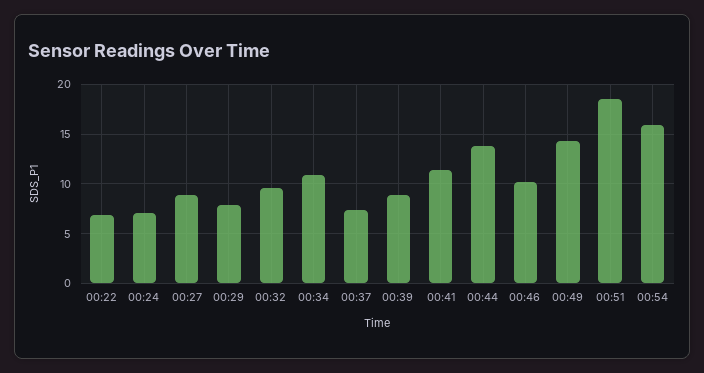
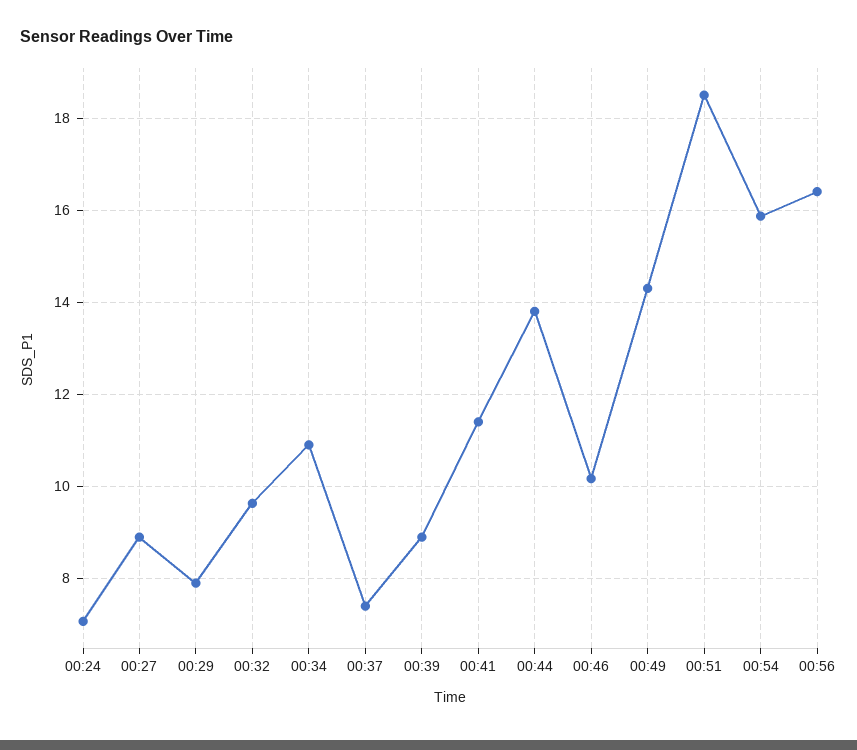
00:22: 7 -> none
00:56: none -> 16.4

